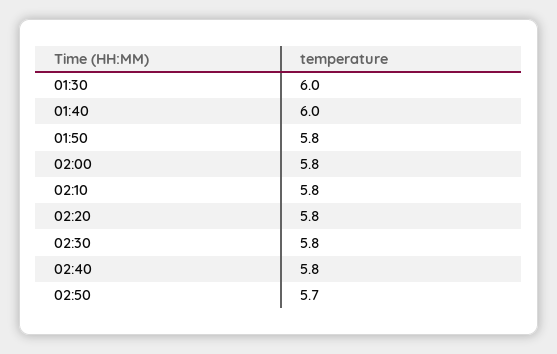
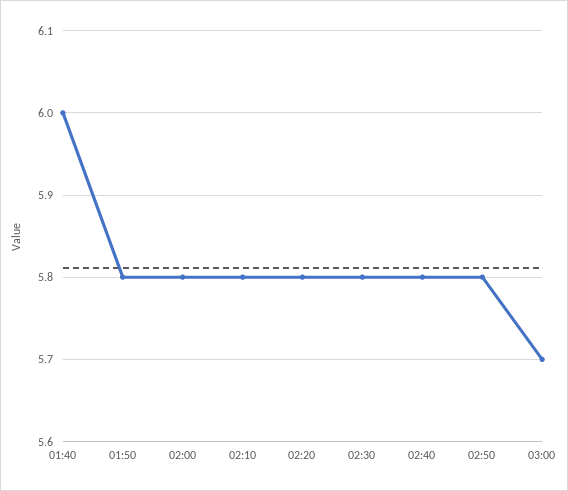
01:30: 6 -> none
02:50: 5.7 -> 5.8
03:00: none -> 5.7

